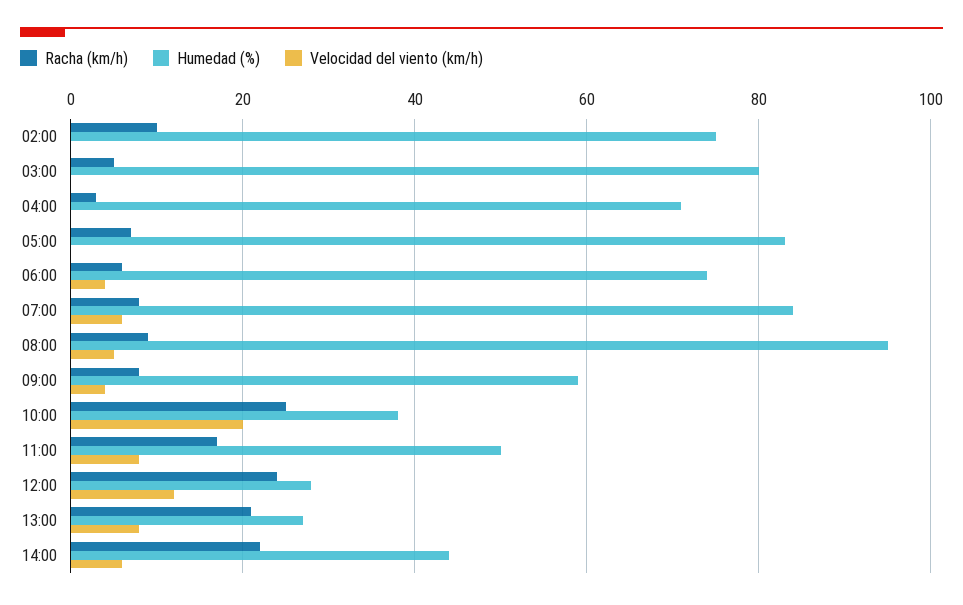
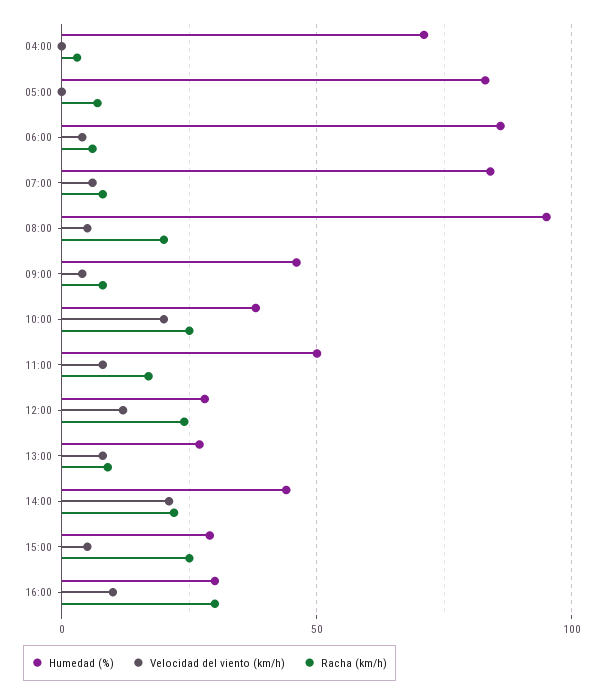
Racha (km/h), 02:00: 10 -> none
Humedad (%), 02:00: 75 -> none
Velocidad del viento (km/h), 02:00: 0 -> none
Racha (km/h), 03:00: 5 -> none
Humedad (%), 03:00: 80 -> none
Velocidad del viento (km/h), 03:00: 0 -> none
Humedad (%), 06:00: 75 -> 85
Racha (km/h), 08:00: 10 -> 20
Humedad (%), 09:00: 60 -> 45
Racha (km/h), 13:00: 20 -> 10
Velocidad del viento (km/h), 14:00: 5 -> 20
Humedad (%), 15:00: none -> 30
Velocidad del viento (km/h), 15:00: none -> 5
Racha (km/h), 15:00: none -> 25
Humedad (%), 16:00: none -> 30
Velocidad del viento (km/h), 16:00: none -> 10
Racha (km/h), 16:00: none -> 30

